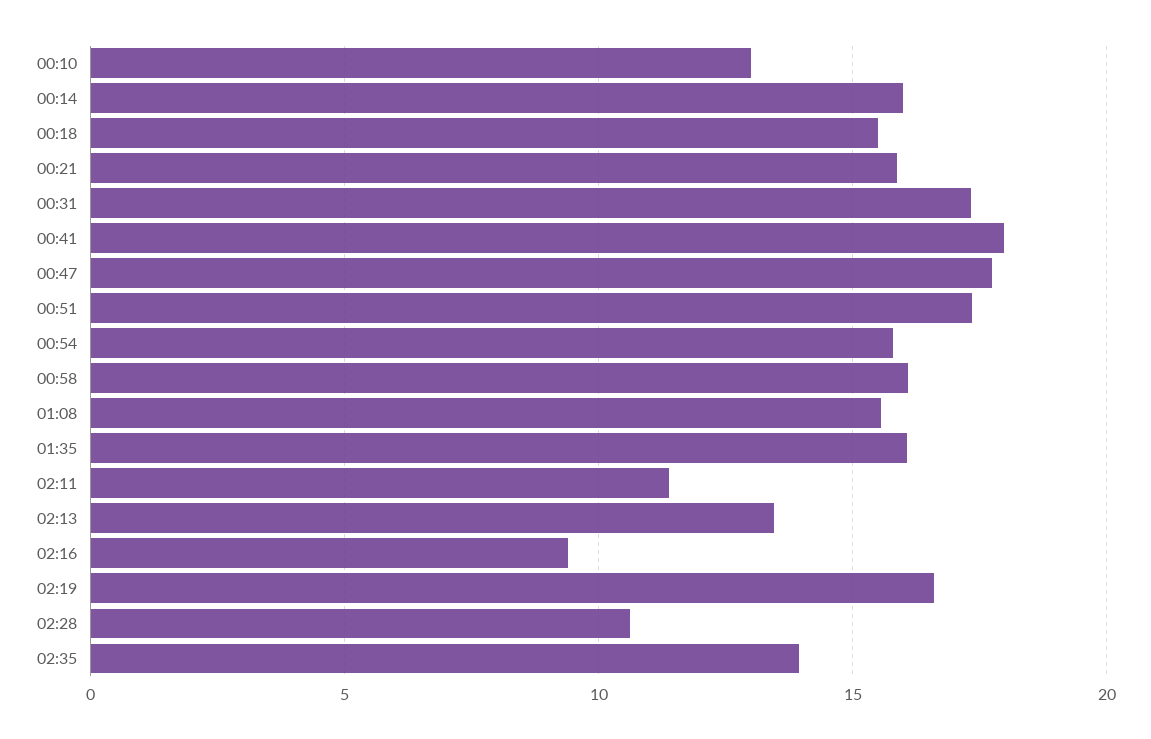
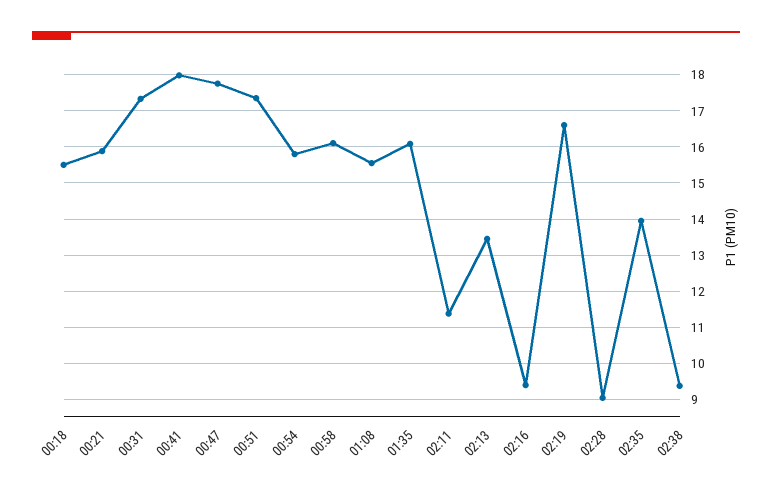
00:10: 13 -> none
00:14: 16 -> none
02:28: 10.5 -> 9
02:38: none -> 9.4

